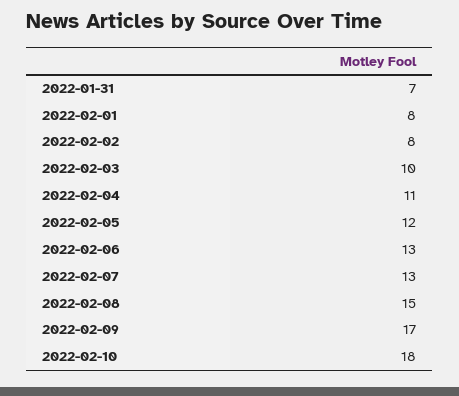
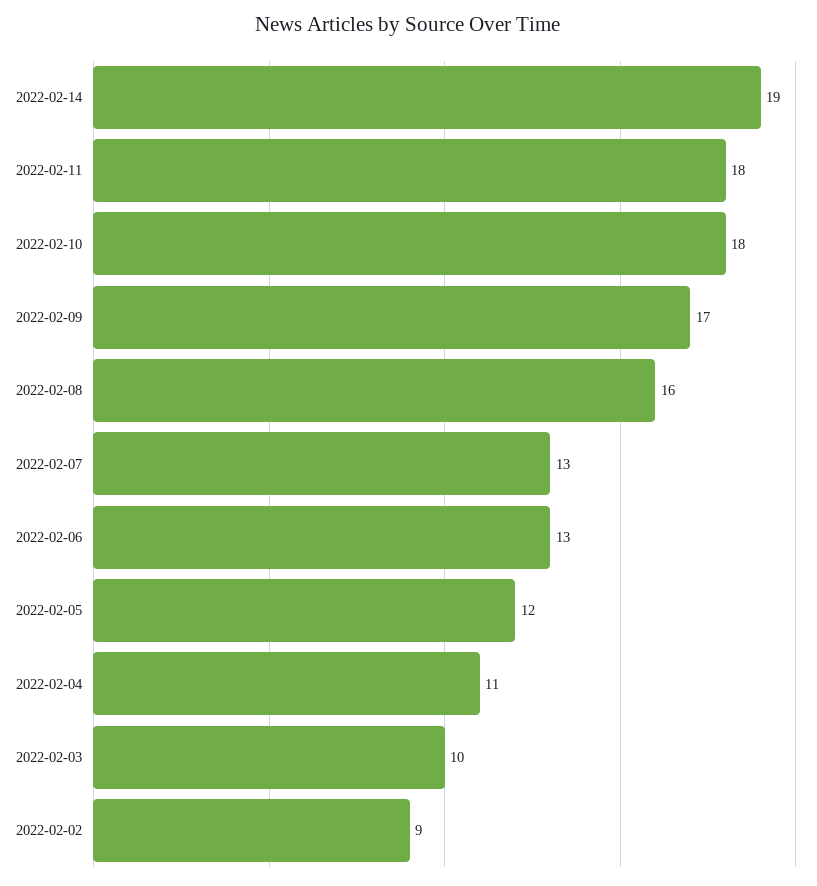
2022-01-31: 7 -> none
2022-02-01: 8 -> none
2022-02-02: 8 -> 9
2022-02-08: 15 -> 16
2022-02-14: none -> 19
2022-02-11: none -> 18

